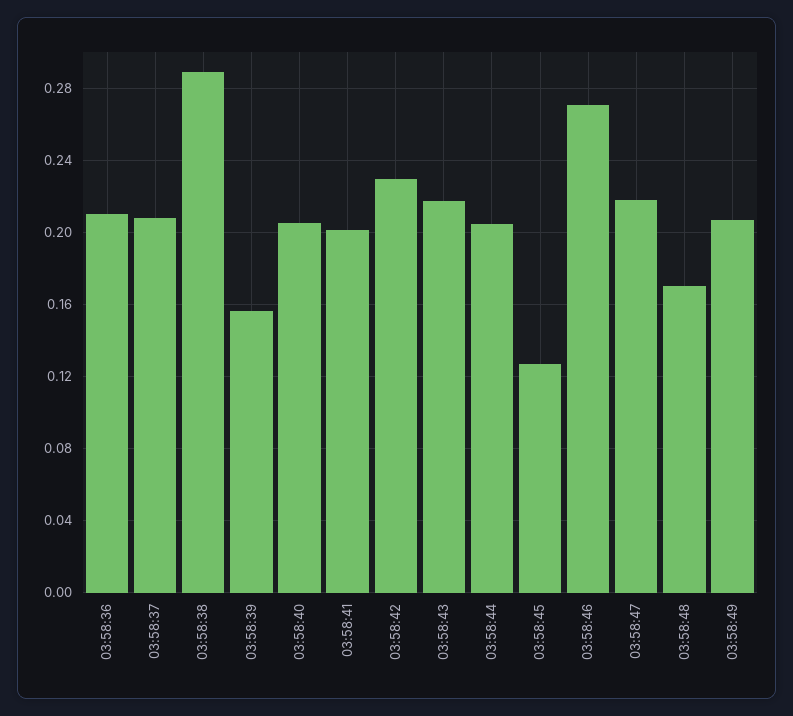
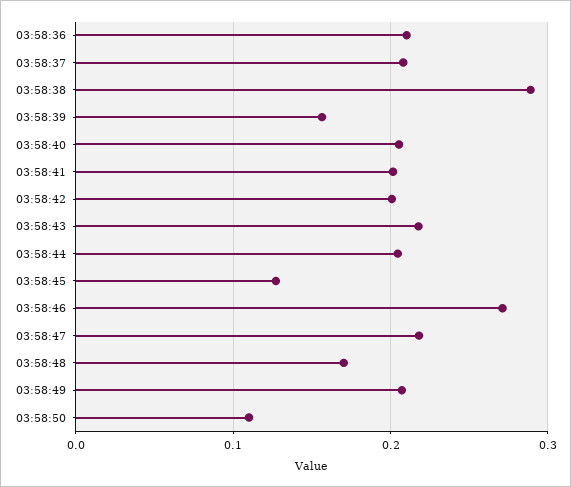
03:58:42: 0.23 -> 0.2
03:58:50: none -> 0.11

